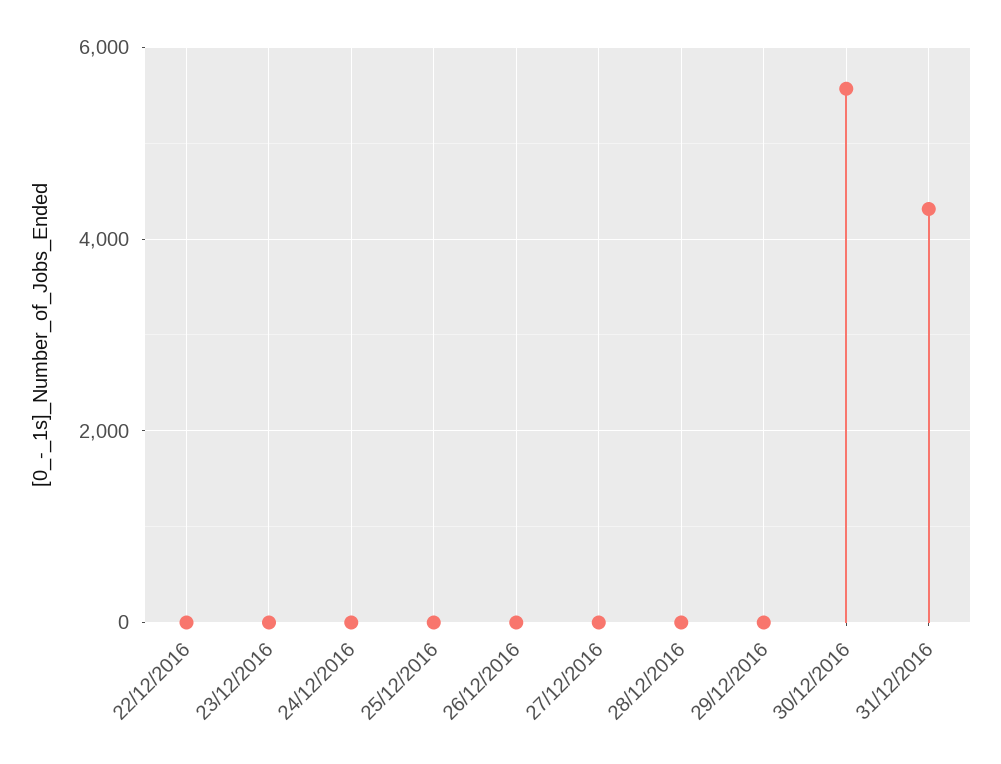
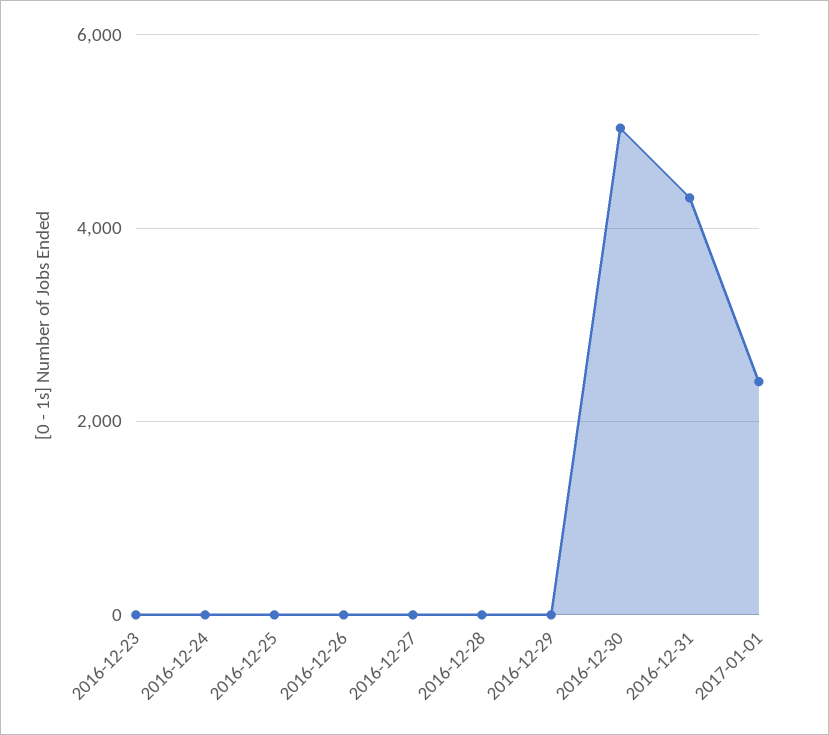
22/12/2016: 0 -> none
30/12/2016: 5600 -> 5000
2017-01-01: none -> 2400

